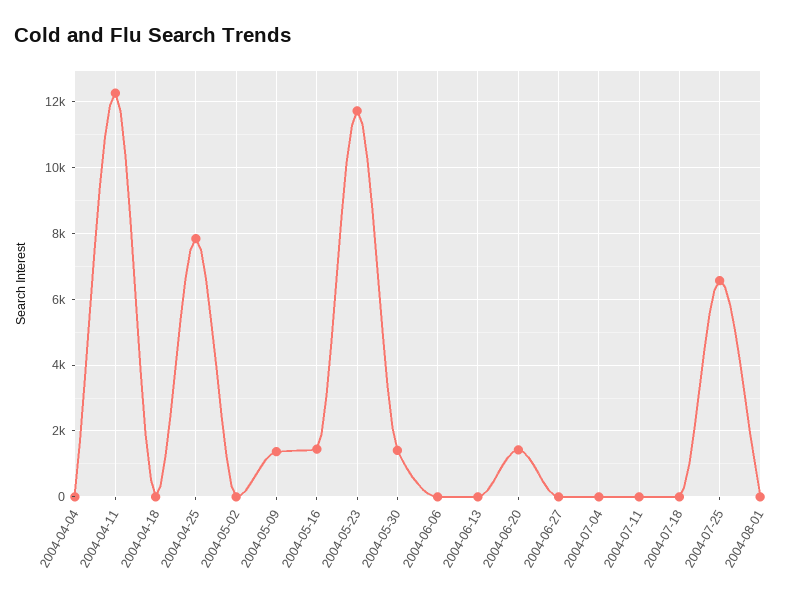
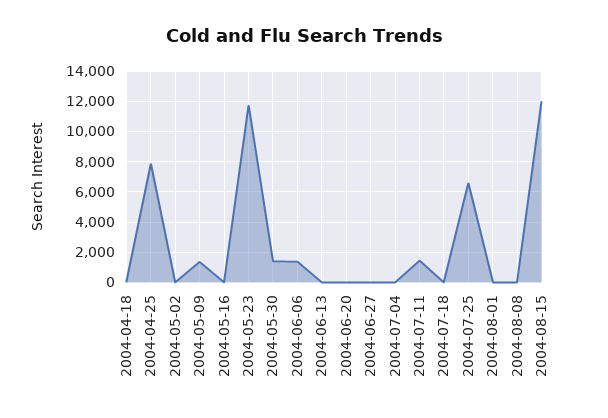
2004-04-04: 0 -> none
2004-04-11: 12200 -> none
2004-05-16: 1400 -> 0
2004-06-06: 0 -> 1500
2004-06-20: 1400 -> 0
2004-07-11: 0 -> 1500
2004-08-08: none -> 0
2004-08-15: none -> 12000

